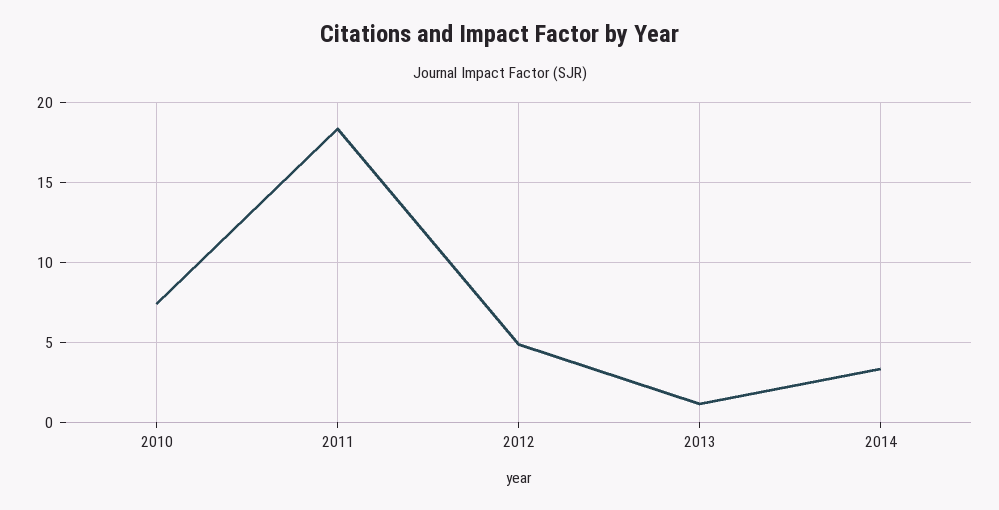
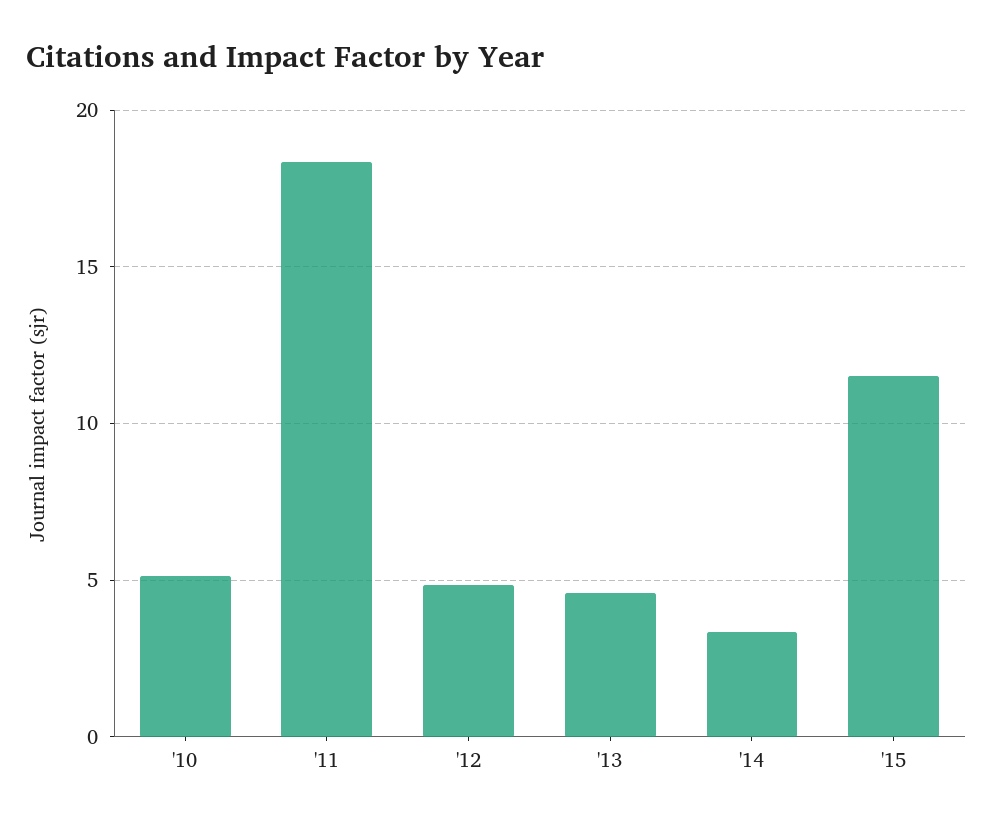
2010: 7.5 -> 5
2013: 1 -> 4.5
'15: none -> 11.5

